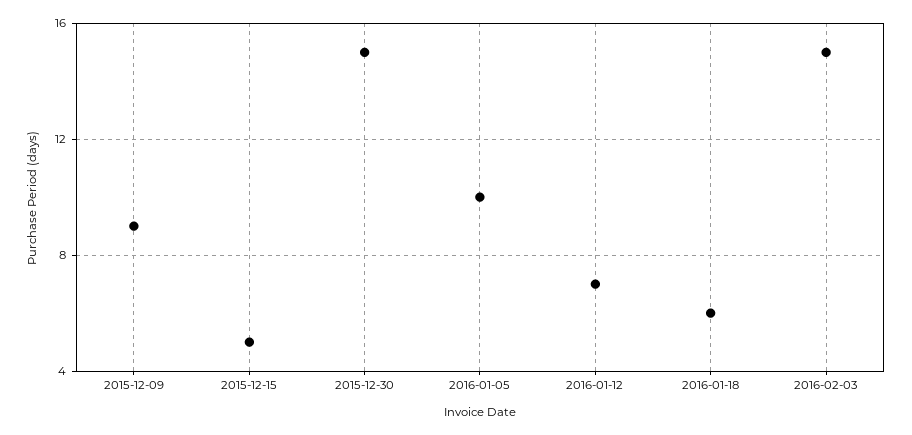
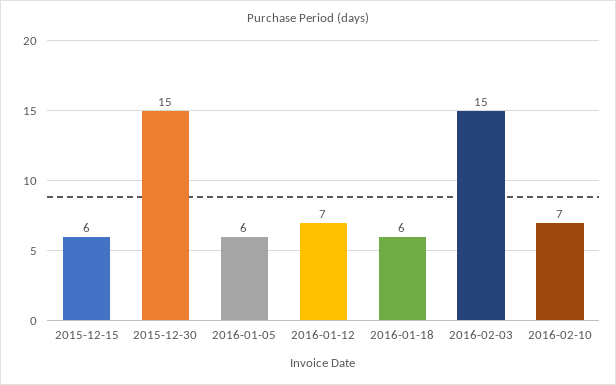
2015-12-09: 9 -> none
2015-12-15: 5 -> 6
2016-01-05: 10 -> 6
2016-02-10: none -> 7

